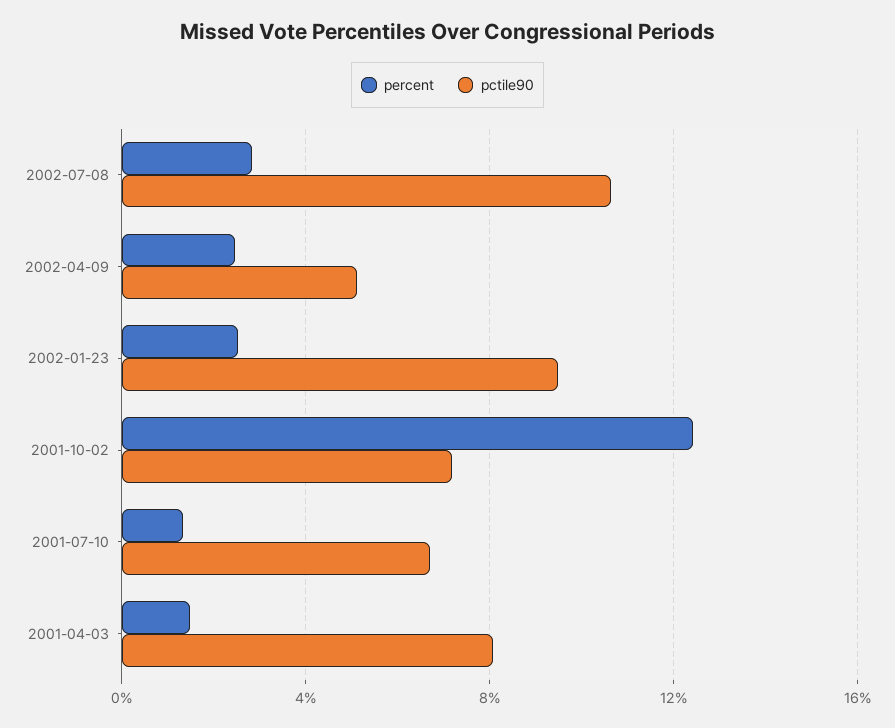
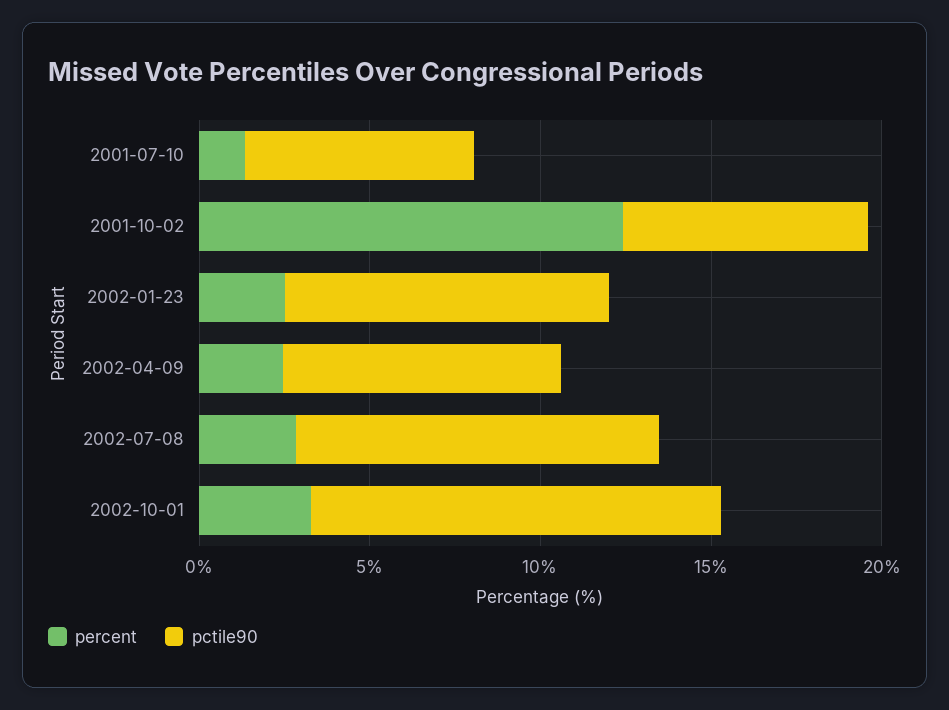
pctile90, 2002-04-09: 5 -> 8
percent, 2001-04-03: 1.5 -> none
pctile90, 2001-04-03: 8 -> none
percent, 2002-10-01: none -> 3
pctile90, 2002-10-01: none -> 12

